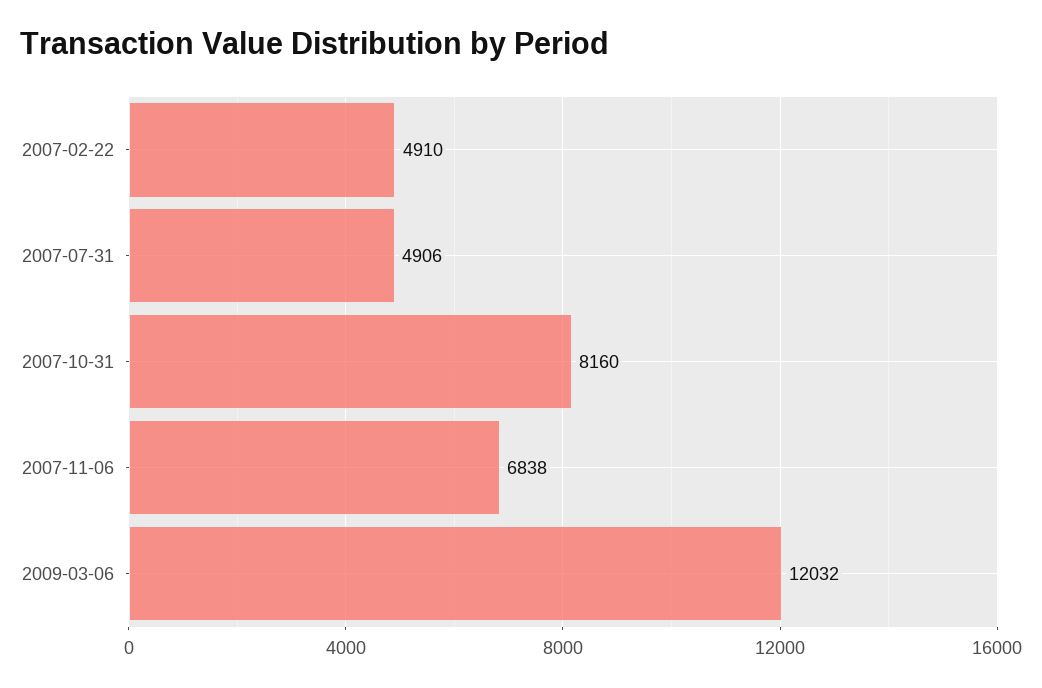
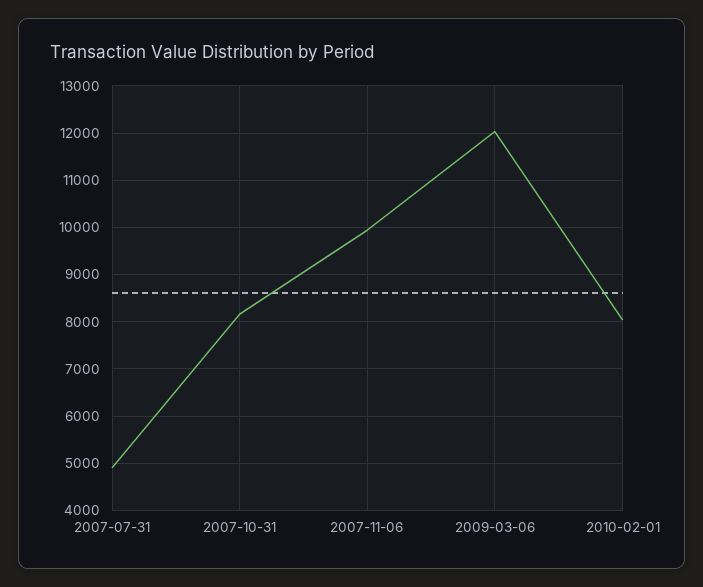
2007-02-22: 4910 -> none
2007-11-06: 6838 -> 10000
2010-02-01: none -> 8000

